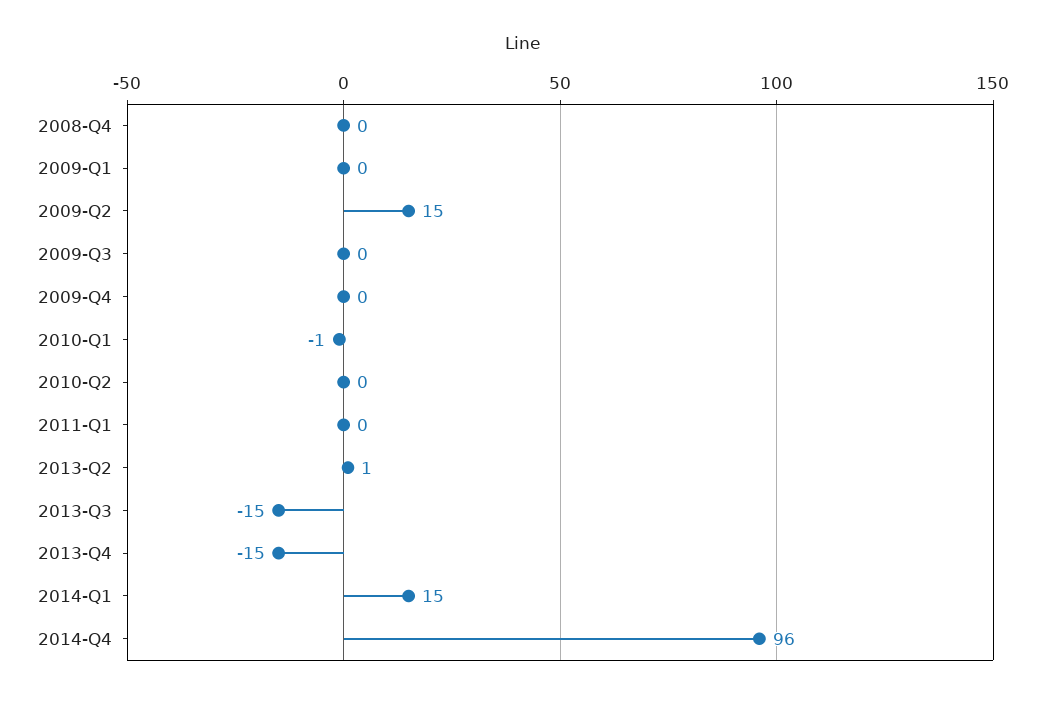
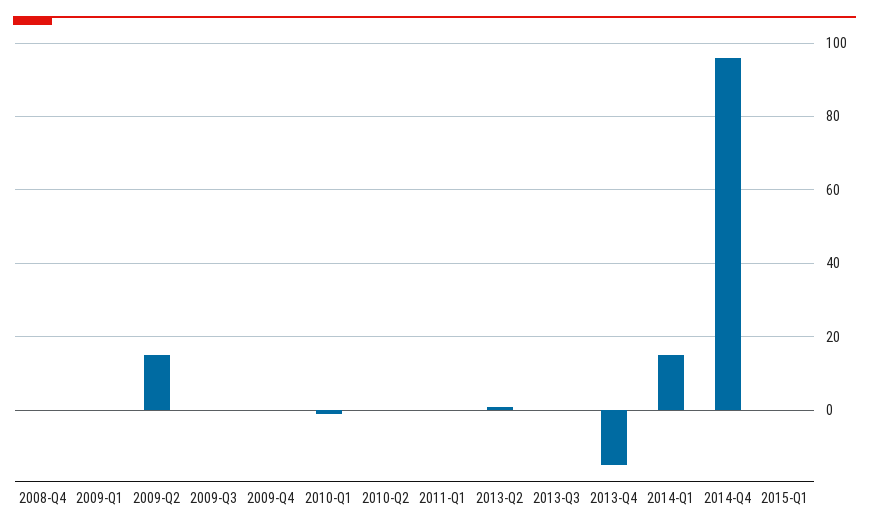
2013-Q3: -15 -> 0
2015-Q1: none -> 0

